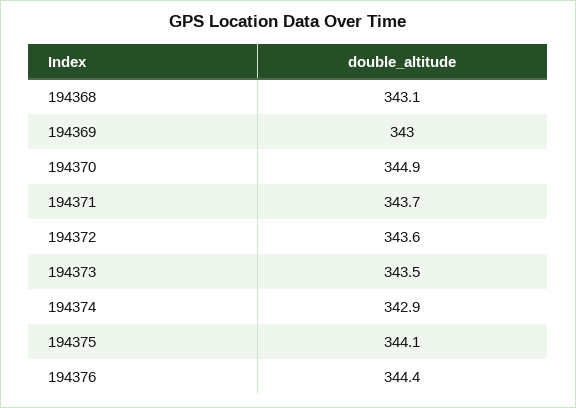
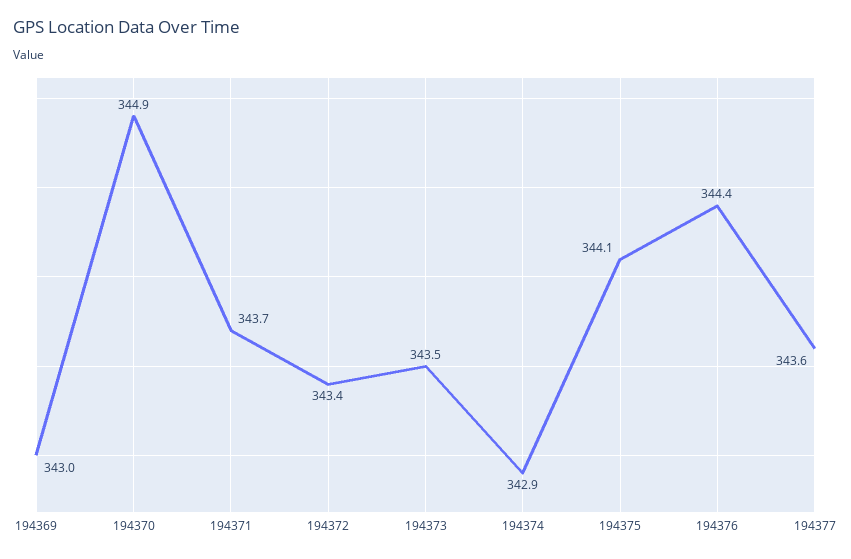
194368: 343.1 -> none
194372: 343.6 -> 343.4
194377: none -> 343.6

